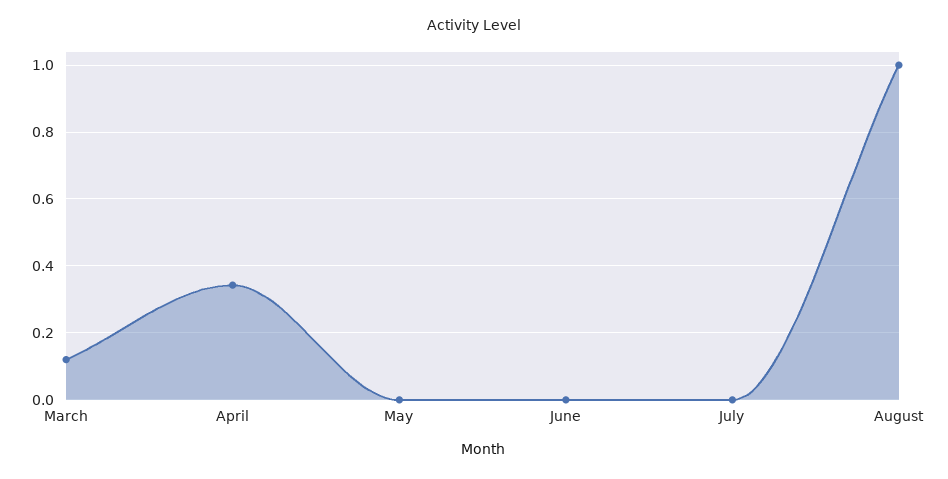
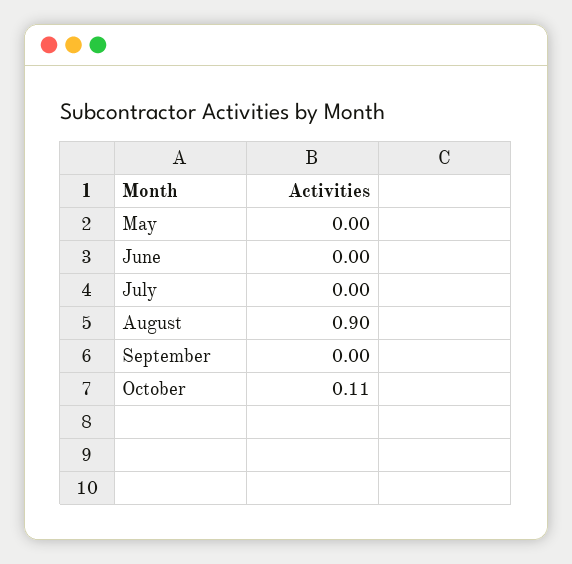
March: 0.12 -> none
April: 0.34 -> none
August: 1 -> 0.9
September: none -> 0
October: none -> 0.11

